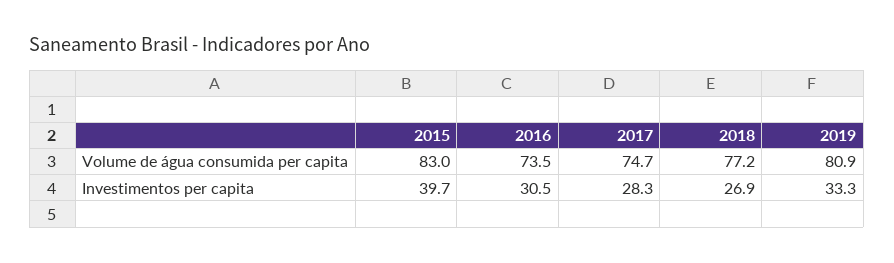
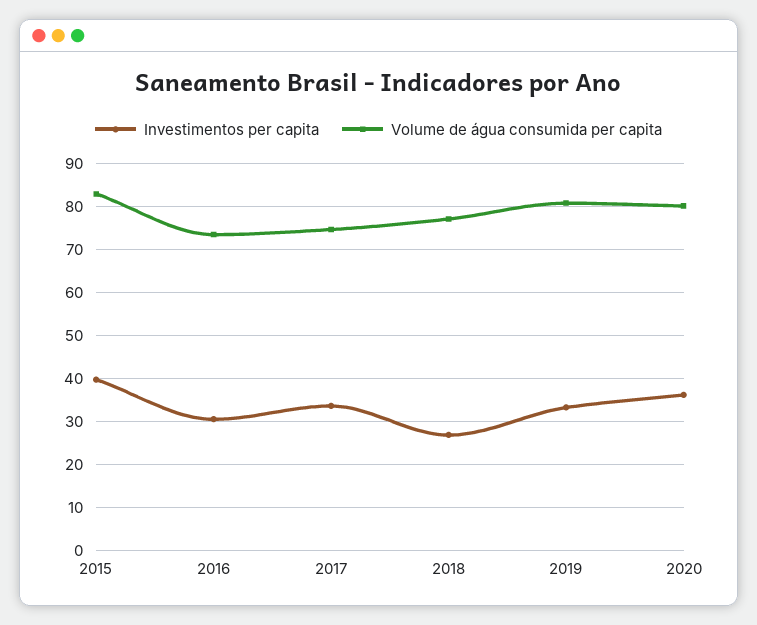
Investimentos per capita, 2017: 28.3 -> 34
Investimentos per capita, 2020: none -> 36
Volume de água consumida per capita, 2020: none -> 80

